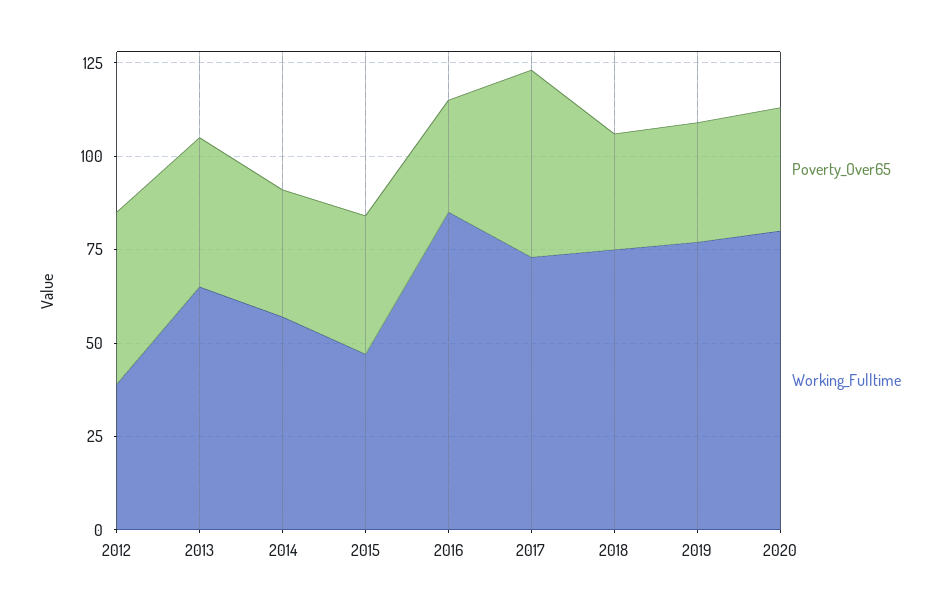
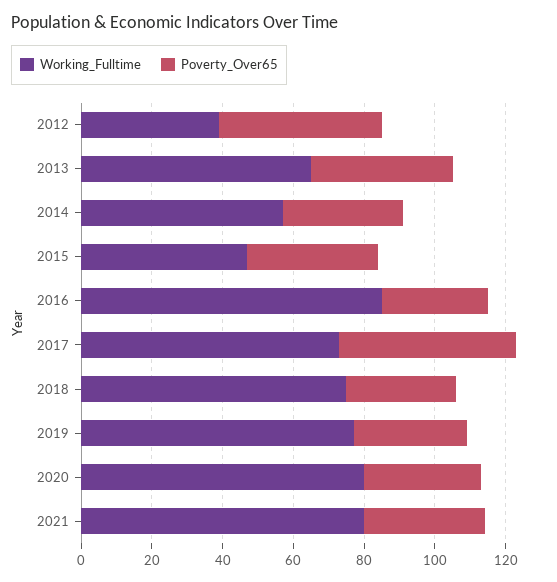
Working_Fulltime, 2021: none -> 80
Poverty_Over65, 2021: none -> 35

